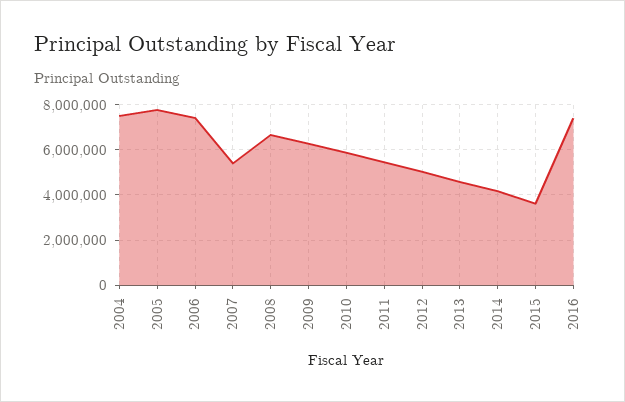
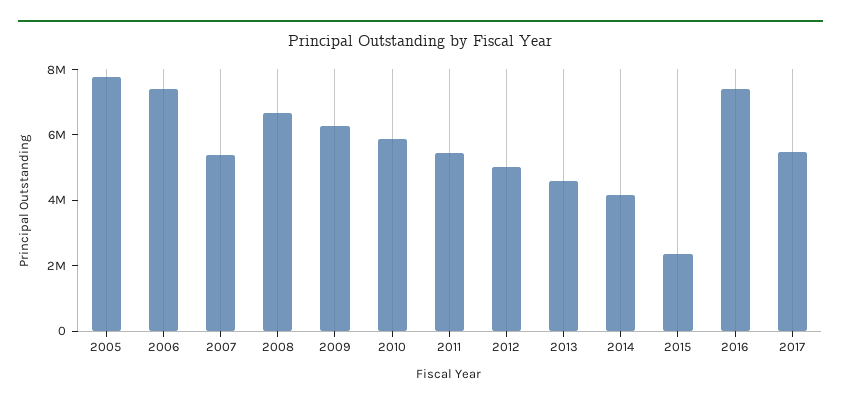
2004: 7500000 -> none
2015: 3500000 -> 2500000
2017: none -> 5500000

